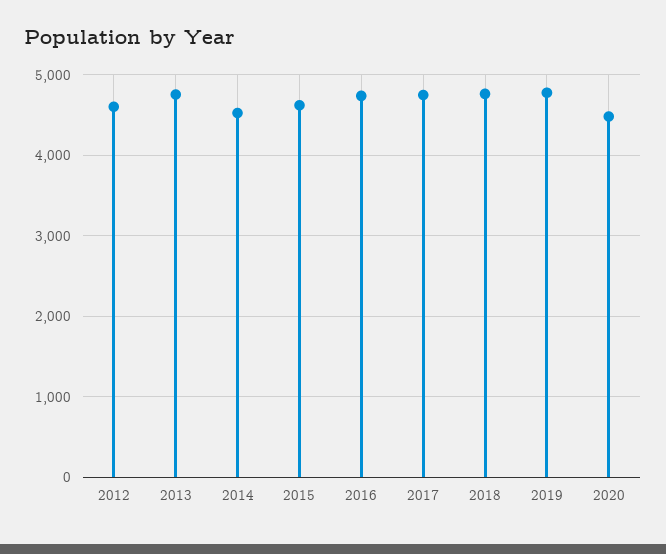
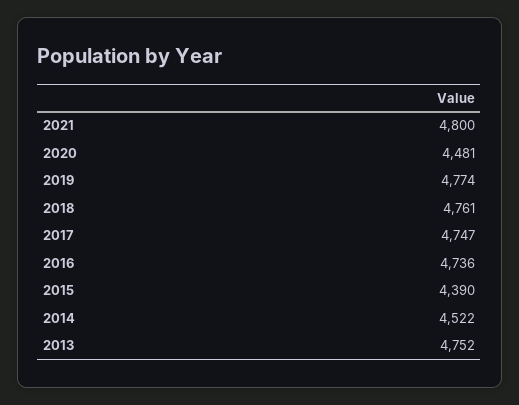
2012: 4600 -> none
2015: 4600 -> 4390
2021: none -> 4800

